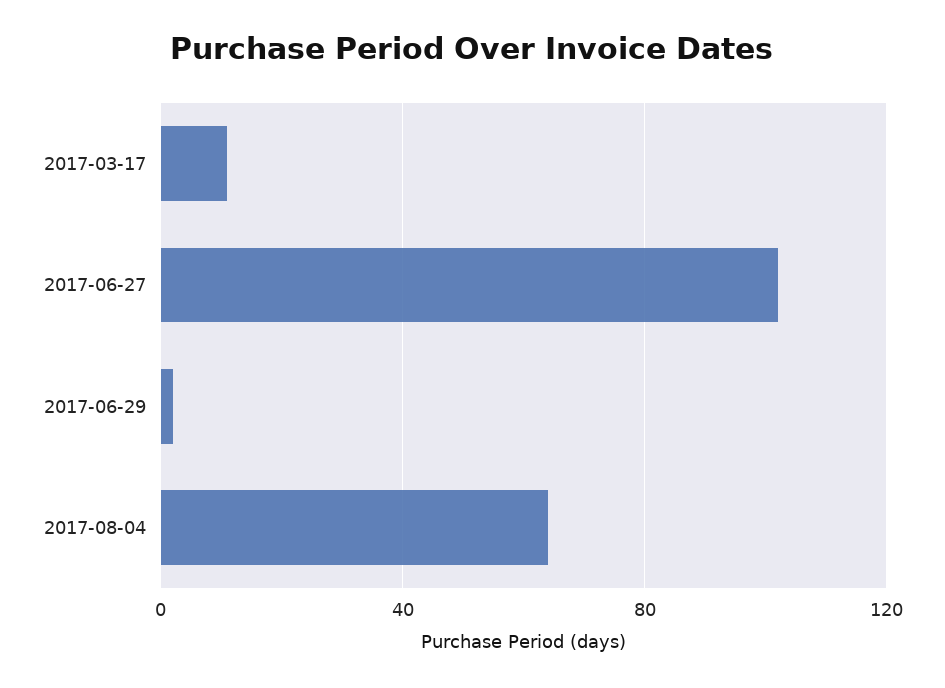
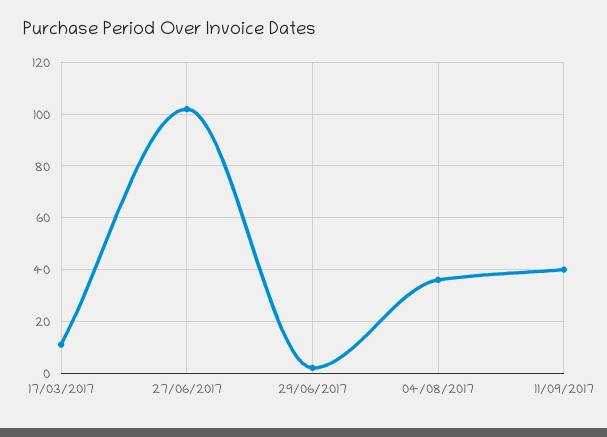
2017-08-04: 65 -> 35
11/09/2017: none -> 40

